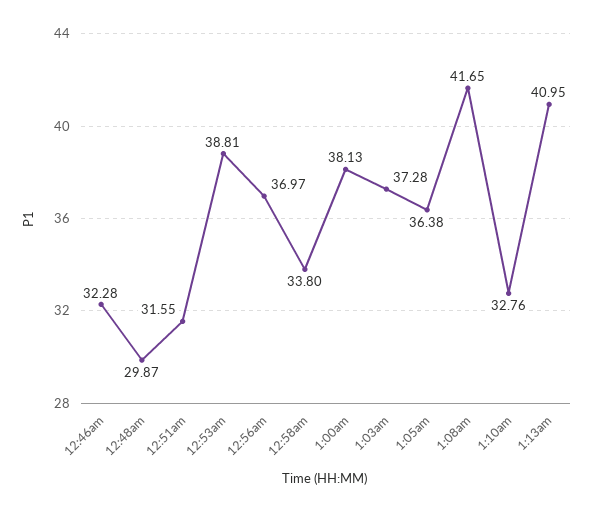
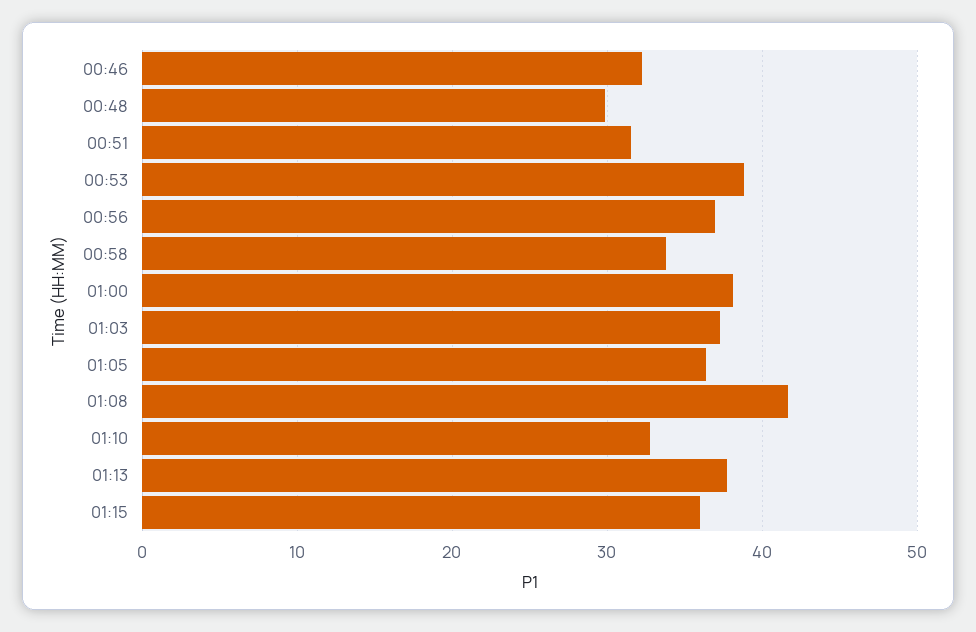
1:13am: 40.95 -> 38
01:15: none -> 36

